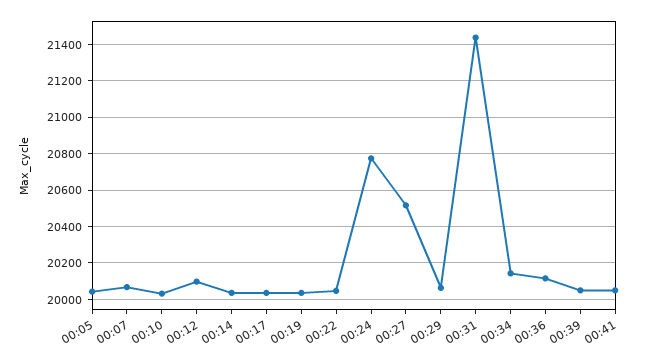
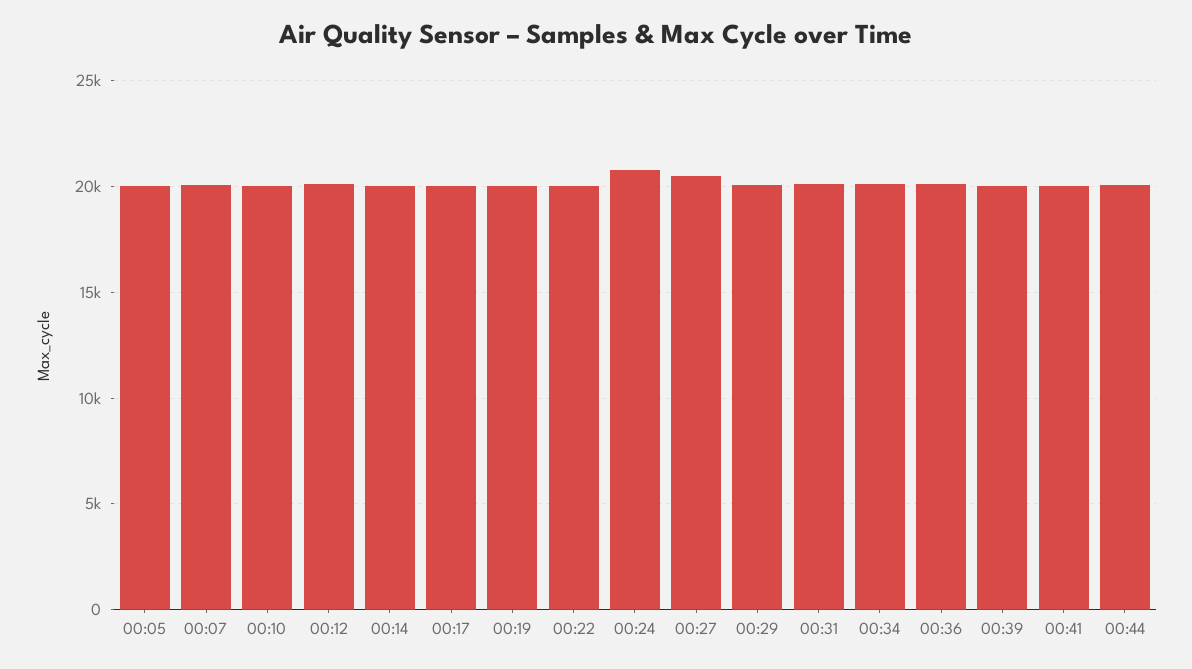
00:31: 21450 -> 20000
00:44: none -> 20000

